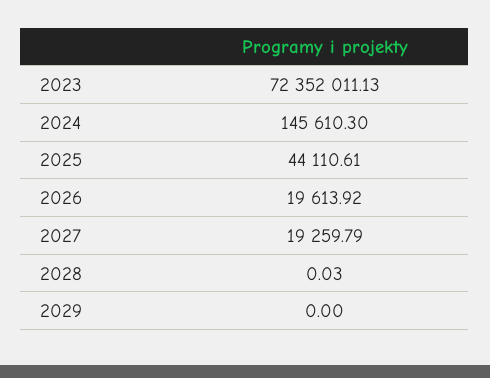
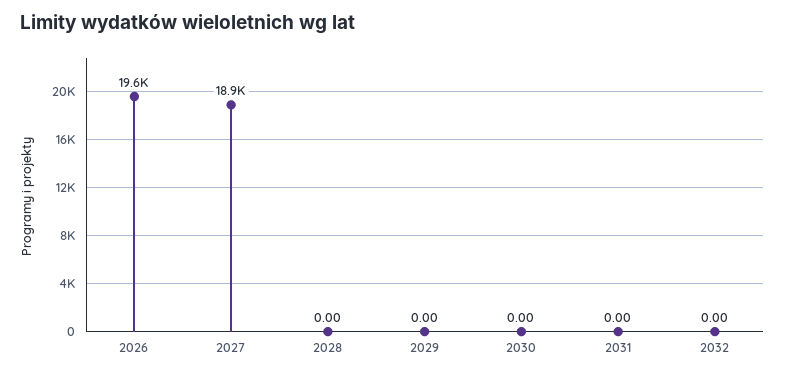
2023: 72352011.13 -> none
2024: 145610.3 -> none
2025: 44110.61 -> none
2027: 19259.79 -> 18900
2028: 0.03 -> 0
2030: none -> 0
2031: none -> 0
2032: none -> 0

